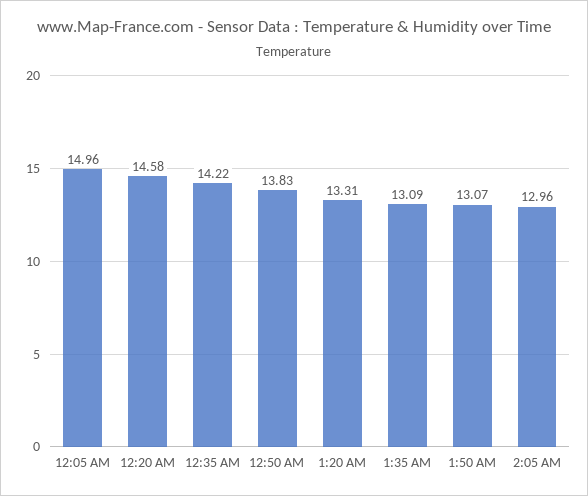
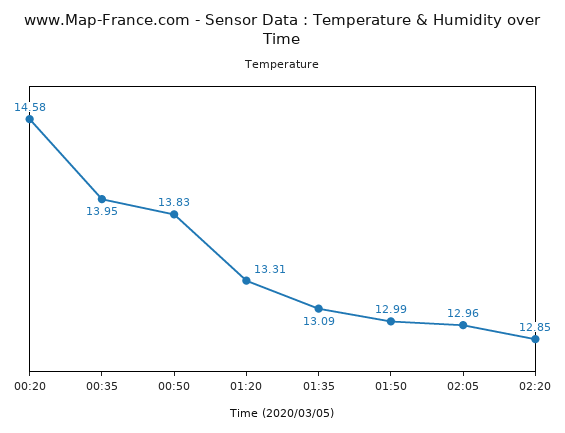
12:05 AM: 14.96 -> none
12:35 AM: 14.22 -> 13.95
1:50 AM: 13.07 -> 12.99
02:20: none -> 12.85

